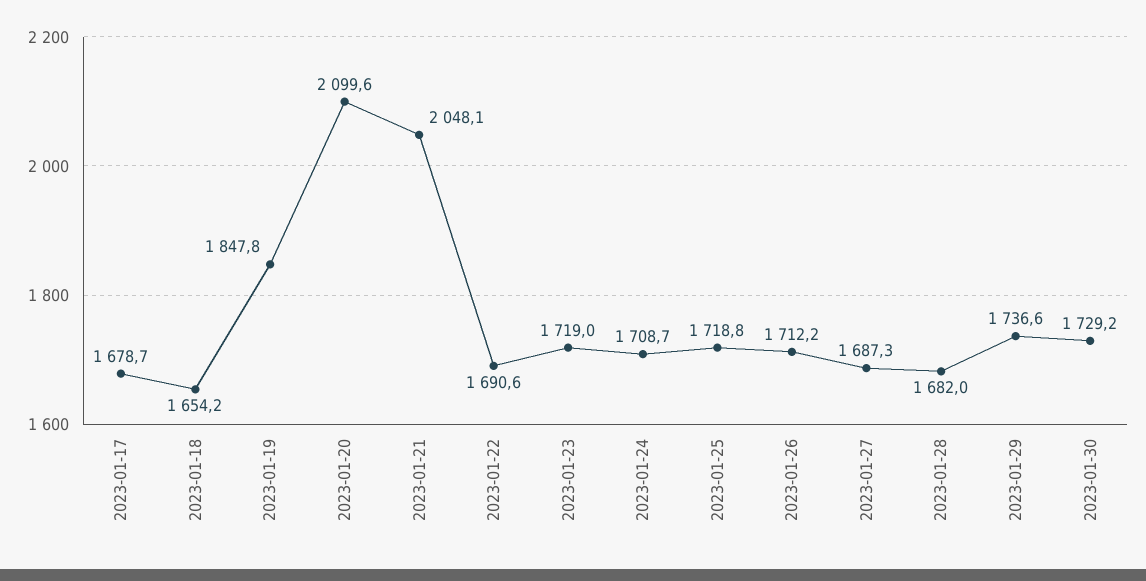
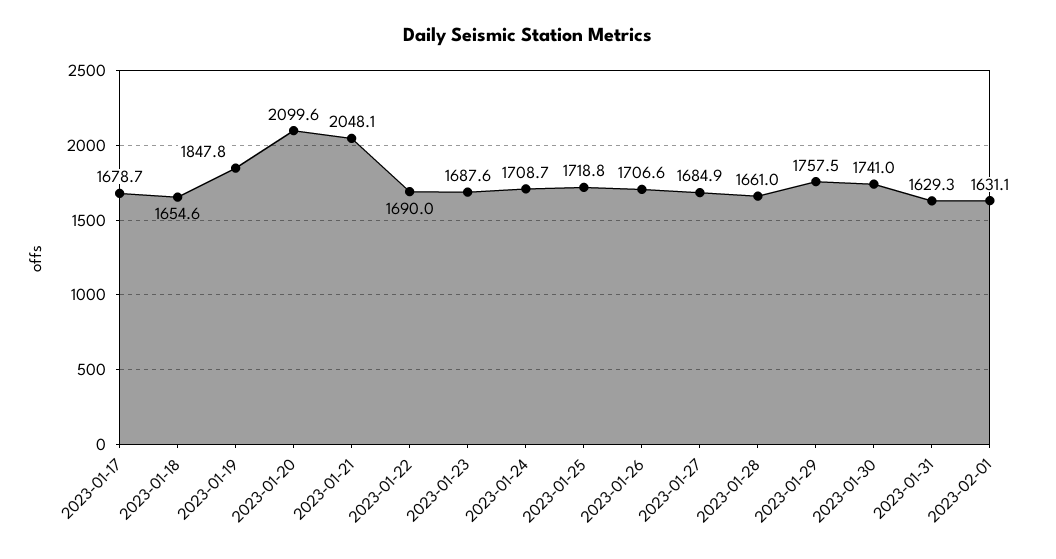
2023-01-18: 1654.2 -> 1654.6
2023-01-22: 1690.6 -> 1690
2023-01-23: 1719 -> 1687.6
2023-01-26: 1712.2 -> 1706.6
2023-01-27: 1687.3 -> 1684.9
2023-01-28: 1682 -> 1661
2023-01-29: 1736.6 -> 1757.5
2023-01-30: 1729.2 -> 1741
2023-01-31: none -> 1629.3
2023-02-01: none -> 1631.1

